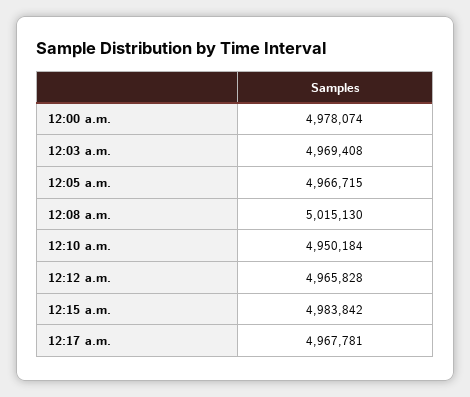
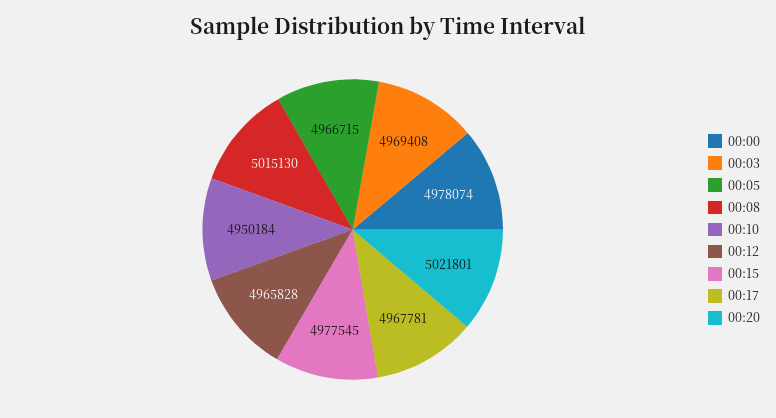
12:15 a.m.: 4983842 -> 4977545
00:20: none -> 5021801

